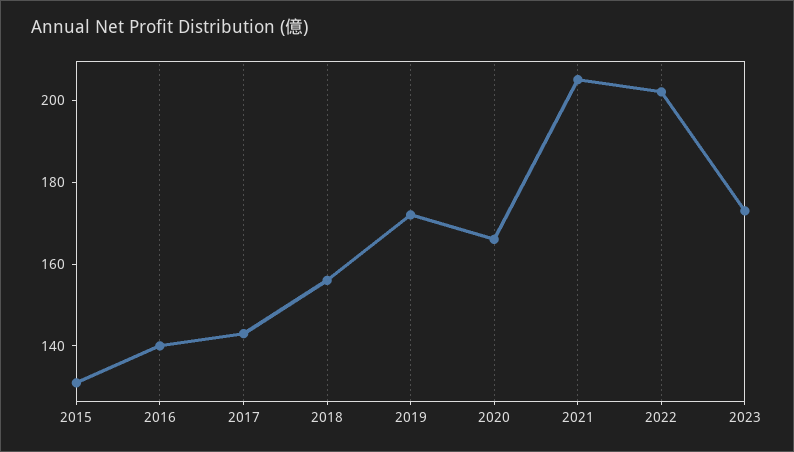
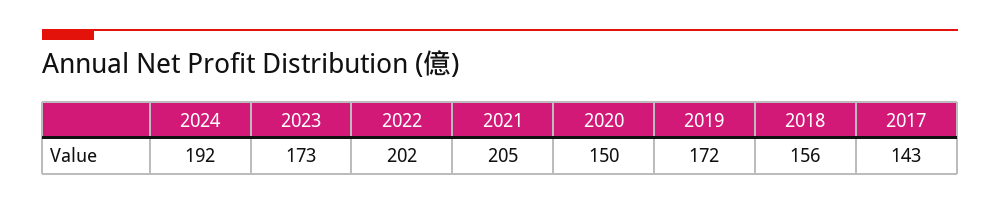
2015: 130 -> none
2016: 140 -> none
2020: 165 -> 150
2024: none -> 192

